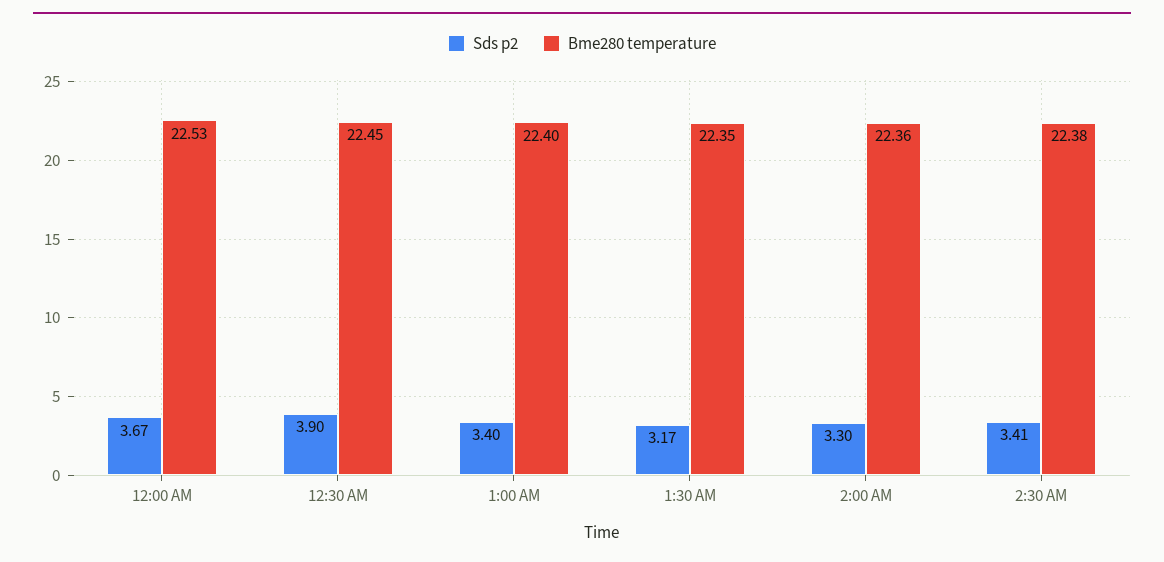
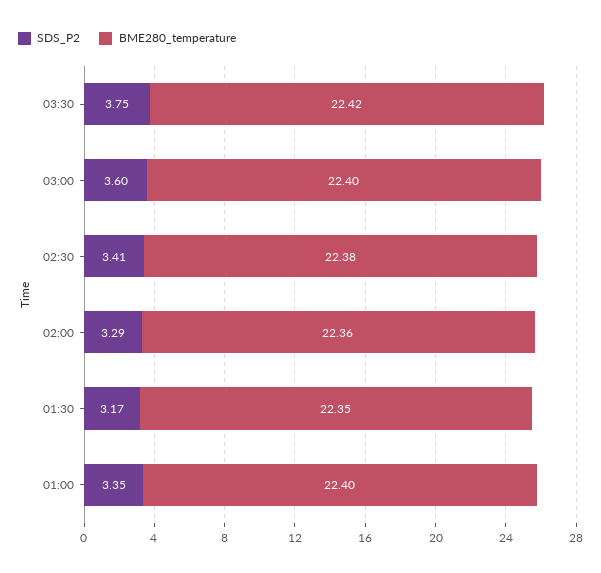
Sds p2, 12:00 AM: 3.67 -> none
Bme280 temperature, 12:00 AM: 22.53 -> none
Sds p2, 12:30 AM: 3.9 -> none
Bme280 temperature, 12:30 AM: 22.45 -> none
Sds p2, 1:00 AM: 3.4 -> 3.35
Sds p2, 2:00 AM: 3.3 -> 3.29
Sds p2, 03:30: none -> 3.75
Bme280 temperature, 03:30: none -> 22.42
Sds p2, 03:00: none -> 3.6
Bme280 temperature, 03:00: none -> 22.4

